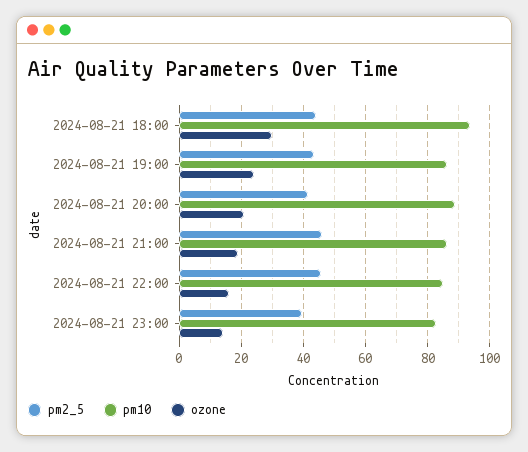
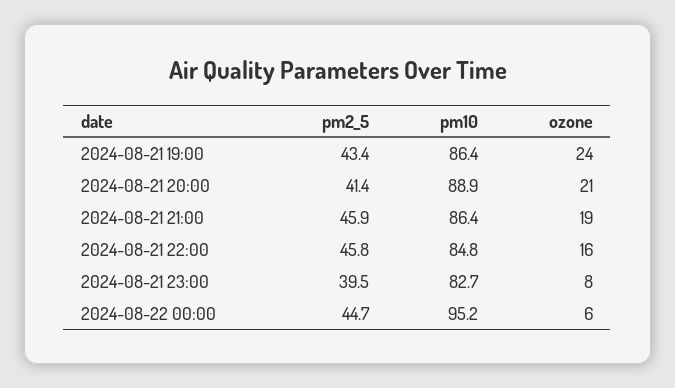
pm2_5, 2024-08-21 18:00: 44 -> none
pm10, 2024-08-21 18:00: 94 -> none
ozone, 2024-08-21 18:00: 30 -> none
ozone, 2024-08-21 23:00: 14 -> 8
pm2_5, 2024-08-22 00:00: none -> 44.7
pm10, 2024-08-22 00:00: none -> 95.2
ozone, 2024-08-22 00:00: none -> 6

